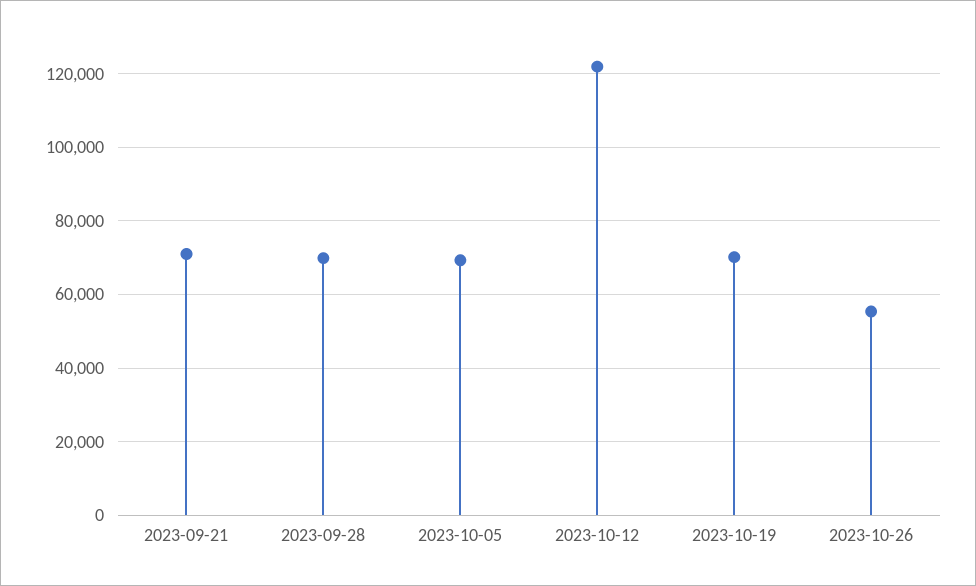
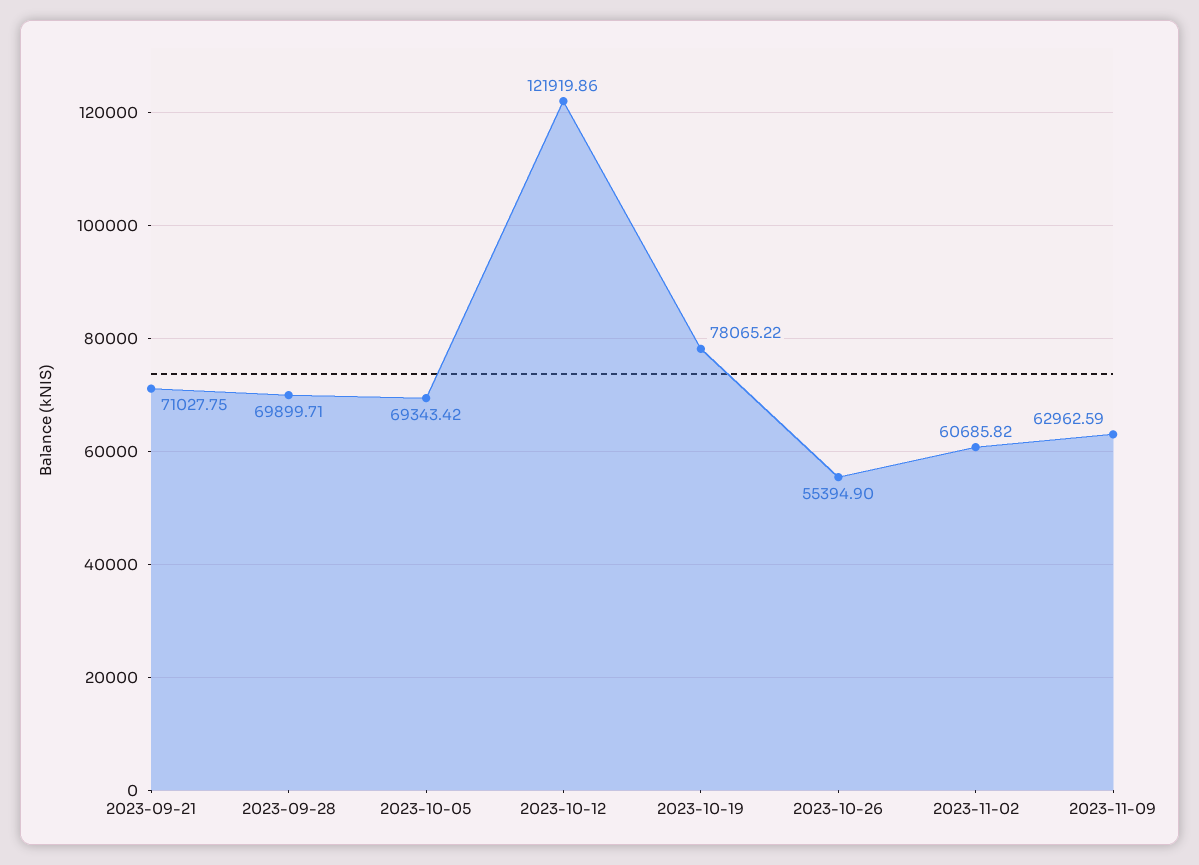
2023-10-19: 70000 -> 78065.22
2023-11-02: none -> 60685.82
2023-11-09: none -> 62962.59

